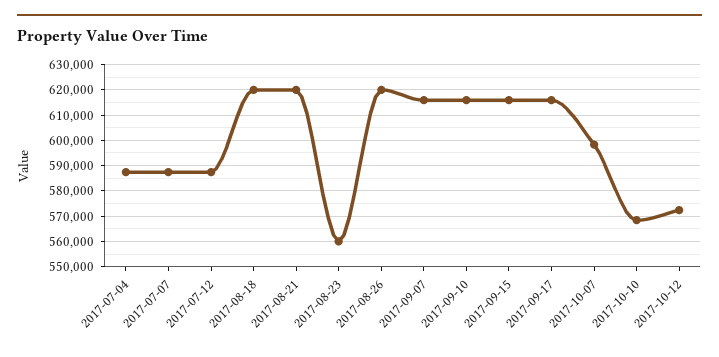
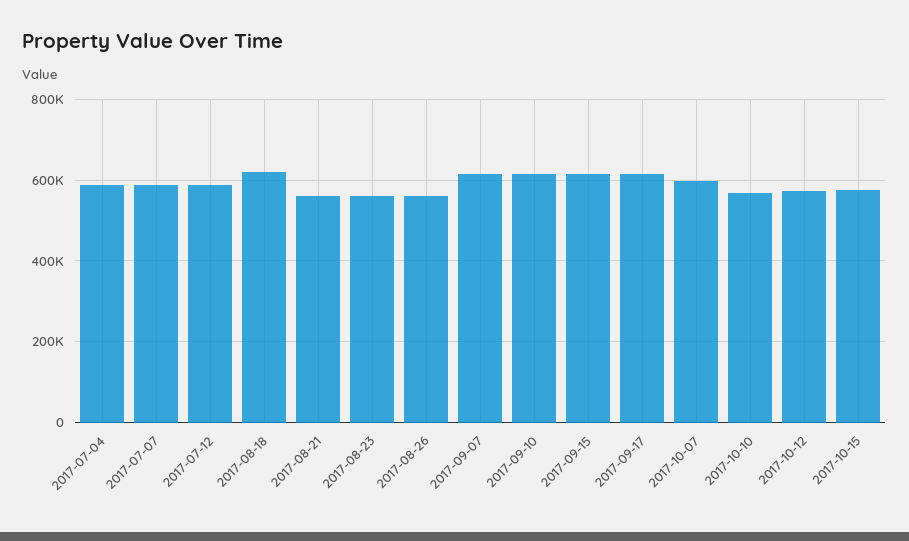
2017-08-21: 620000 -> 560000
2017-08-26: 620000 -> 560000
2017-10-15: none -> 580000

